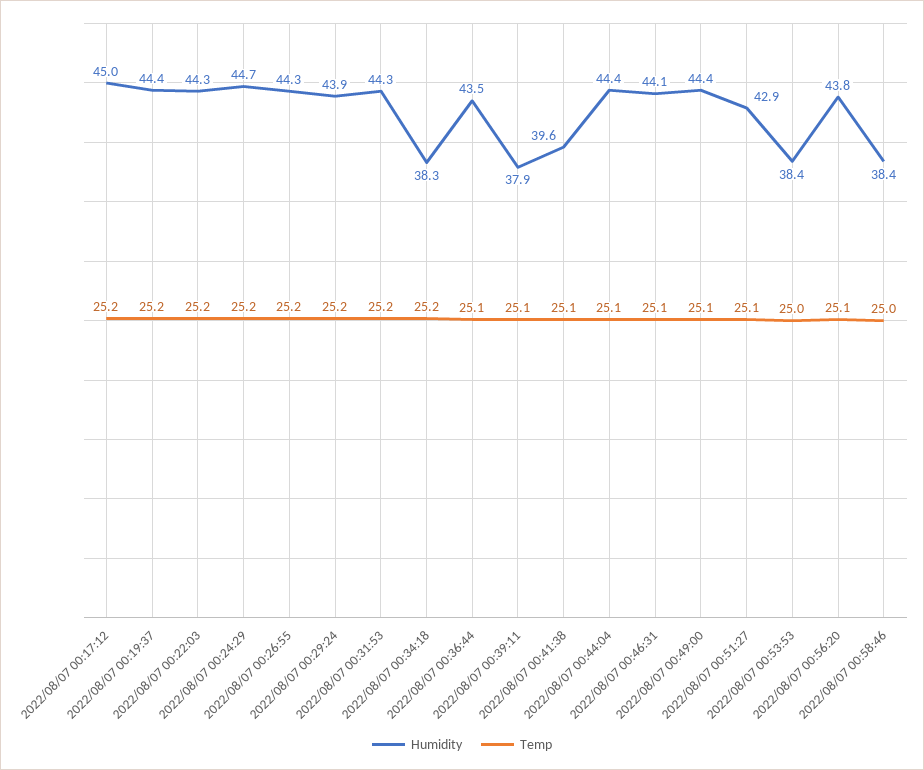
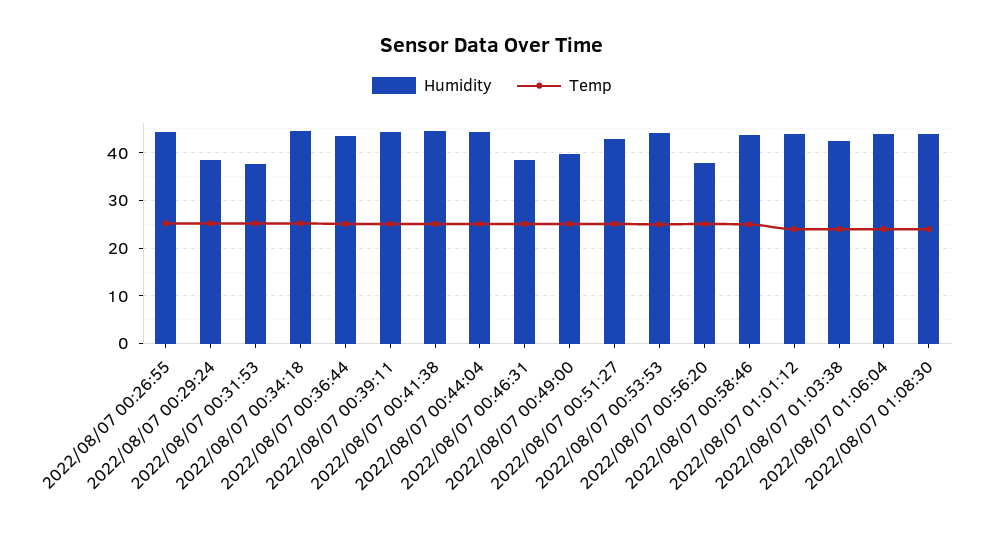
Humidity, 2022/08/07 00:17:12: 45 -> none
Temp, 2022/08/07 00:17:12: 25.2 -> none
Humidity, 2022/08/07 00:19:37: 44.4 -> none
Temp, 2022/08/07 00:19:37: 25.2 -> none
Humidity, 2022/08/07 00:22:03: 44.3 -> none
Temp, 2022/08/07 00:22:03: 25.2 -> none
Humidity, 2022/08/07 00:24:29: 44.7 -> none
Temp, 2022/08/07 00:24:29: 25.2 -> none
Humidity, 2022/08/07 00:29:24: 43.9 -> 38
Humidity, 2022/08/07 00:31:53: 44.3 -> 38
Humidity, 2022/08/07 00:34:18: 38.3 -> 44
Humidity, 2022/08/07 00:39:11: 37.9 -> 44
Humidity, 2022/08/07 00:41:38: 39.6 -> 44
Humidity, 2022/08/07 00:46:31: 44.1 -> 38
Humidity, 2022/08/07 00:49:00: 44.4 -> 40
Humidity, 2022/08/07 00:53:53: 38.4 -> 44
Humidity, 2022/08/07 00:56:20: 43.8 -> 38
Humidity, 2022/08/07 00:58:46: 38.4 -> 44
Humidity, 2022/08/07 01:01:12: none -> 44
Temp, 2022/08/07 01:01:12: none -> 24
Humidity, 2022/08/07 01:03:38: none -> 42
Temp, 2022/08/07 01:03:38: none -> 24
Humidity, 2022/08/07 01:06:04: none -> 44
Temp, 2022/08/07 01:06:04: none -> 24
Humidity, 2022/08/07 01:08:30: none -> 44
Temp, 2022/08/07 01:08:30: none -> 24

